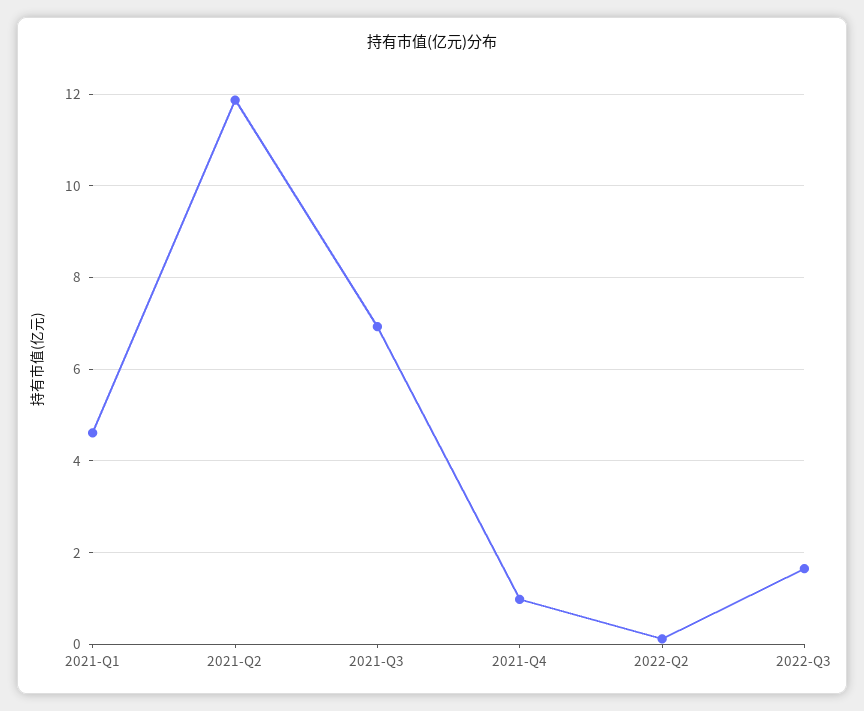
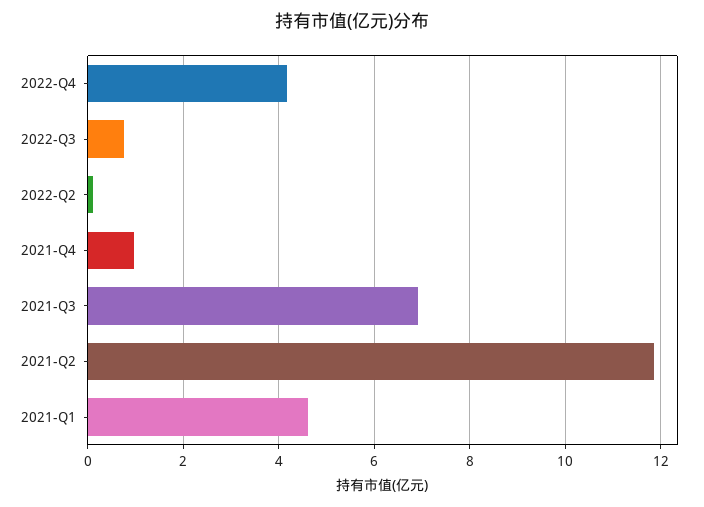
2022-Q3: 1.6 -> 0.8
2022-Q4: none -> 4.2

